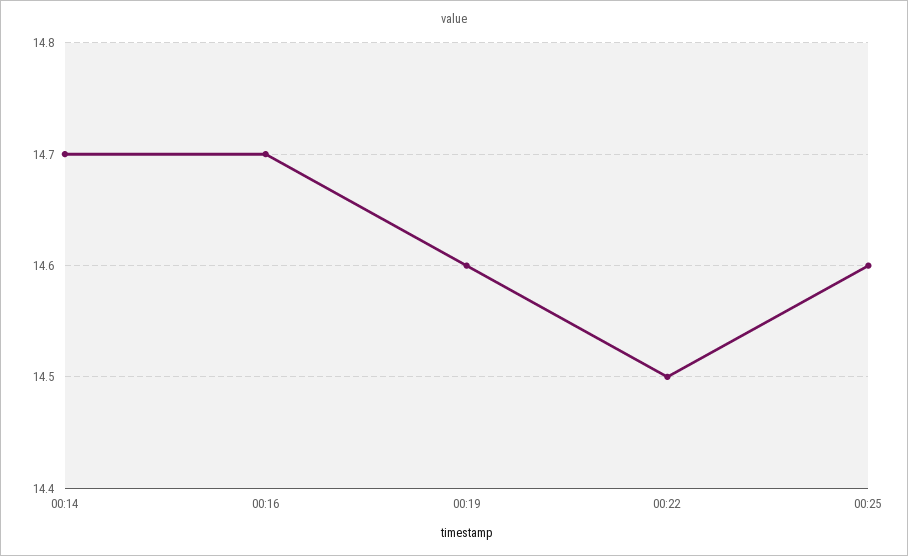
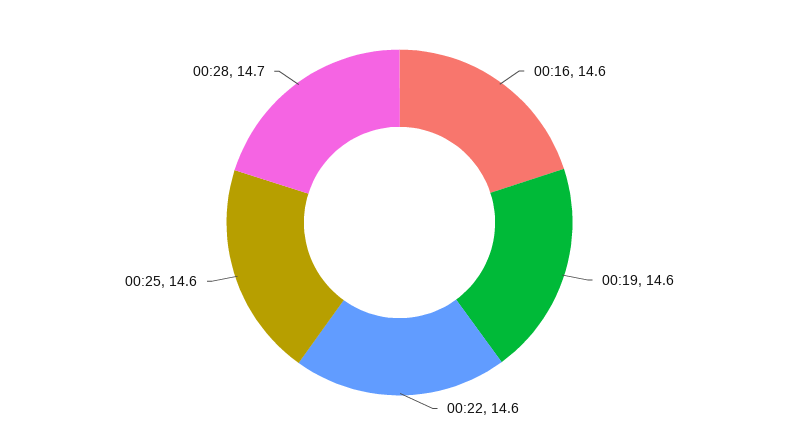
00:14: 14.7 -> none
00:16: 14.7 -> 14.6
00:22: 14.5 -> 14.6
00:28: none -> 14.7

